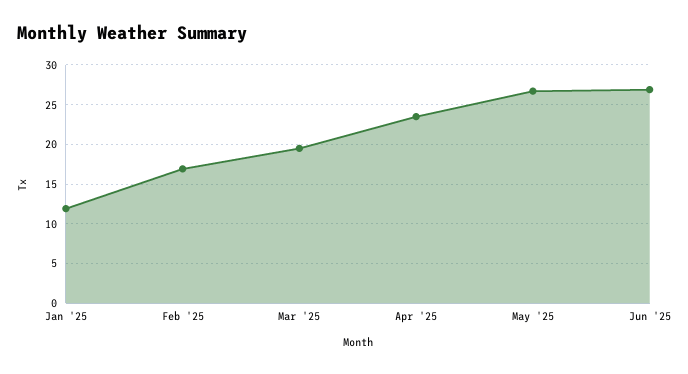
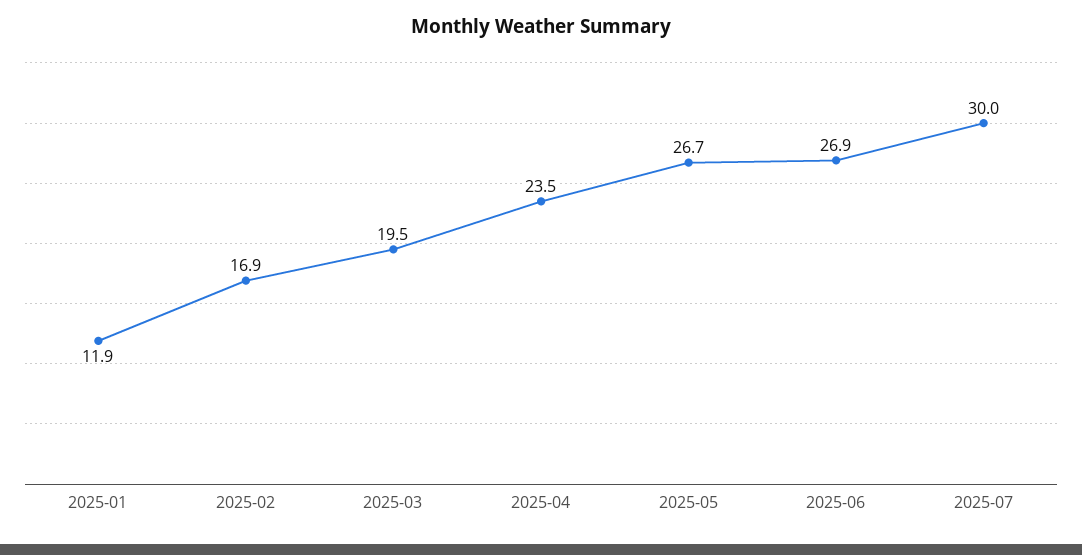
2025-07: none -> 30

